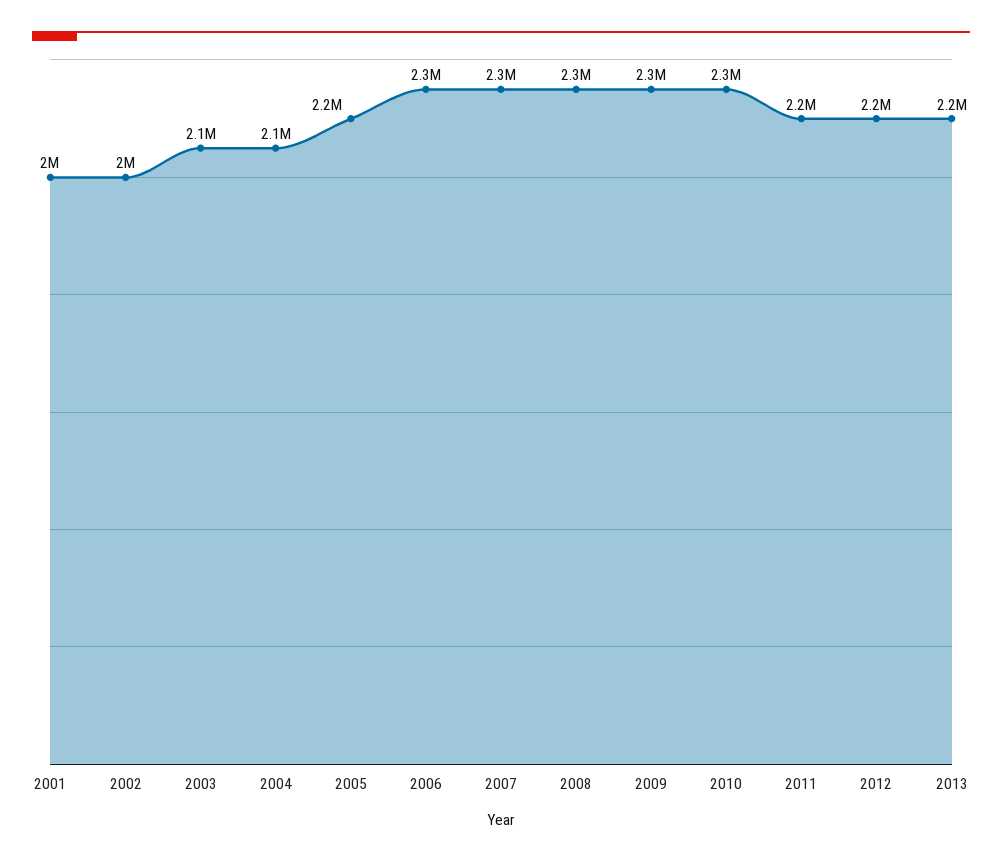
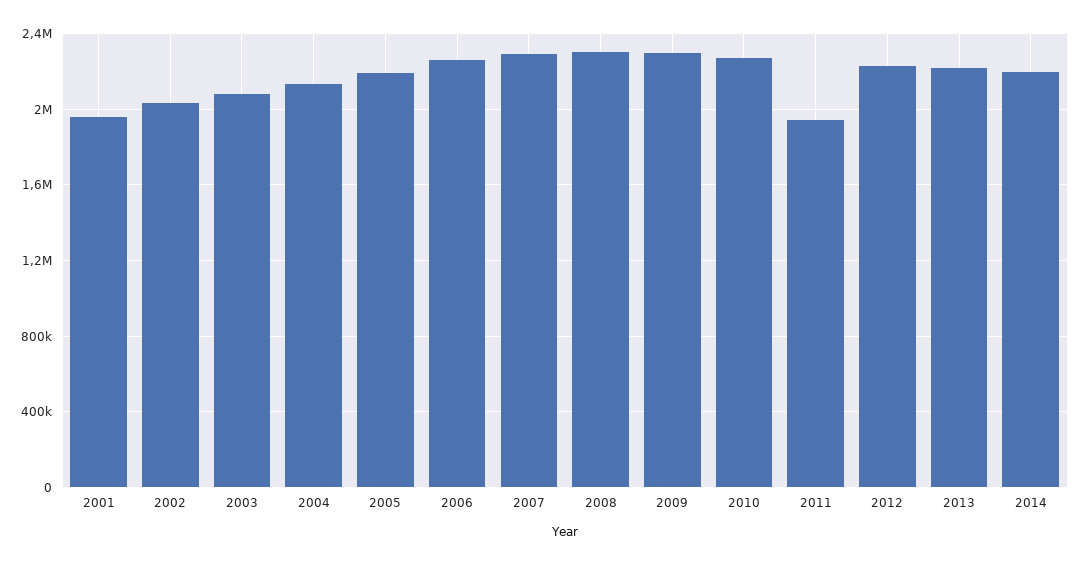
2011: 2200000 -> 1950000
2014: none -> 2200000

